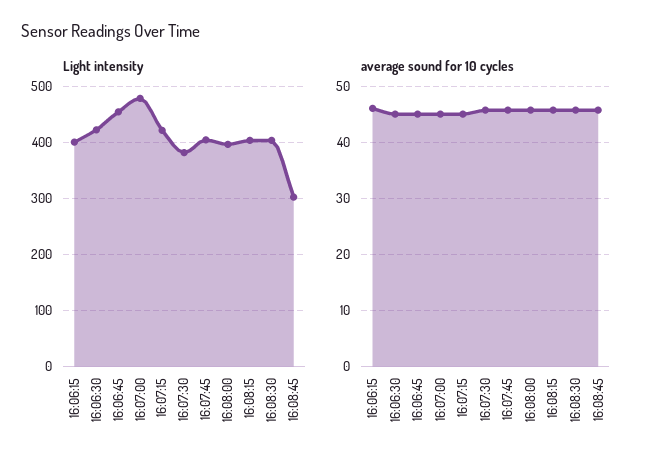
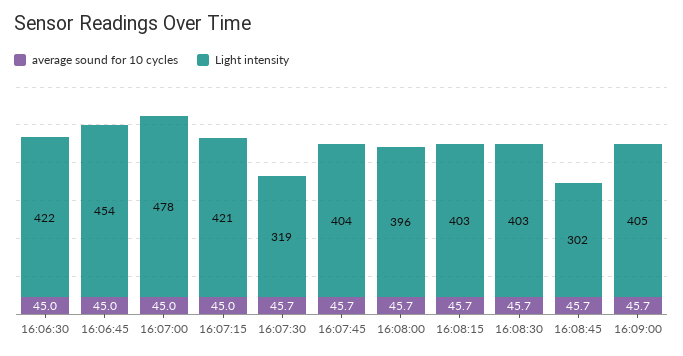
Light intensity, 16:06:15: 400 -> none
Light intensity, 16:07:30: 380 -> 319
average sound for 10 cycles, 16:06:15: 46 -> none
average sound for 10 cycles, 16:09:00: none -> 45.7
Light intensity, 16:09:00: none -> 405

